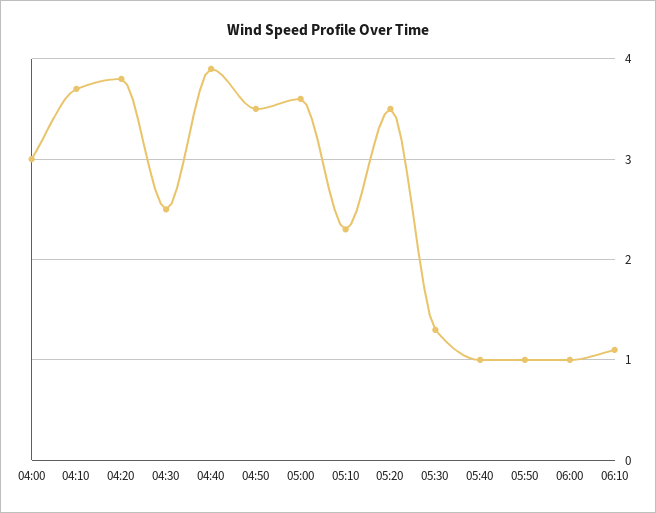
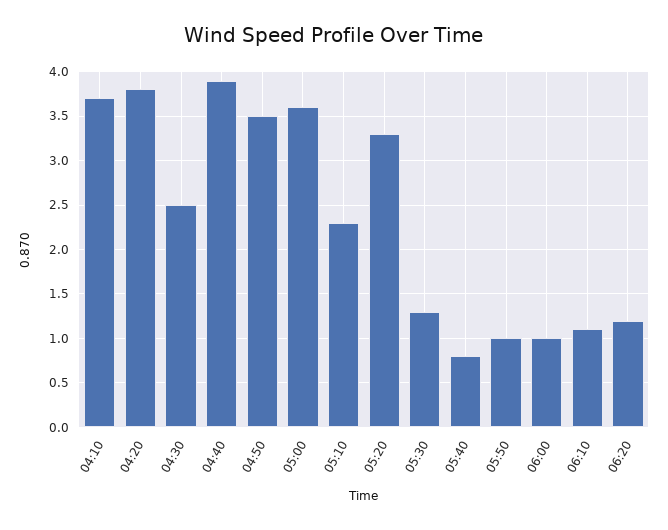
04:00: 3 -> none
05:20: 3.5 -> 3.3
05:40: 1 -> 0.8
06:20: none -> 1.2

